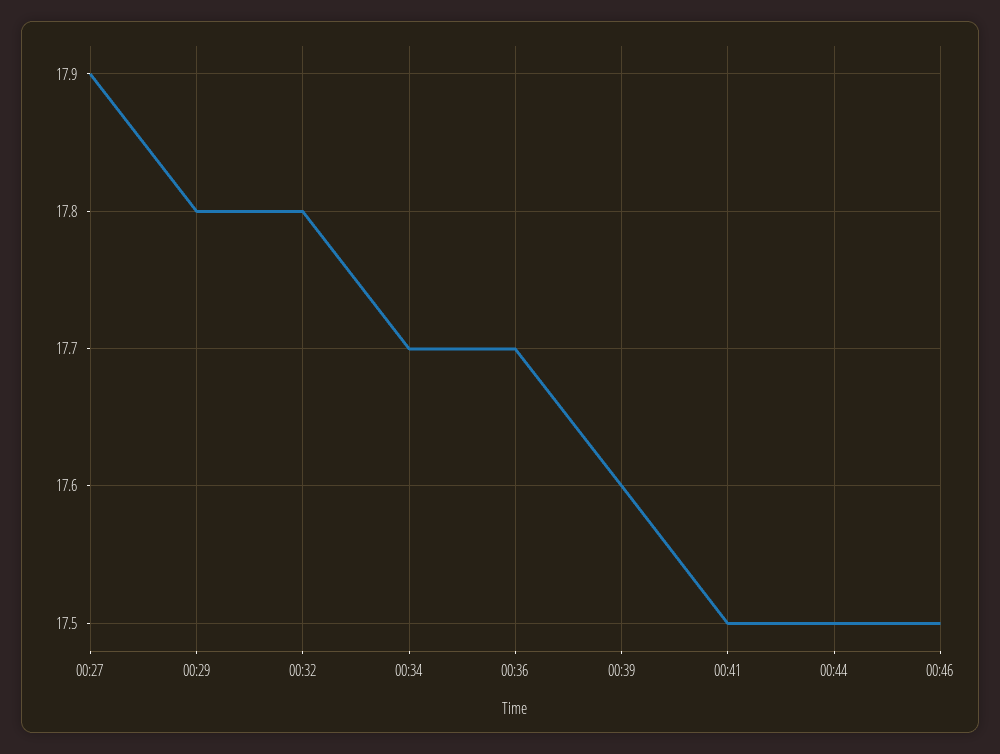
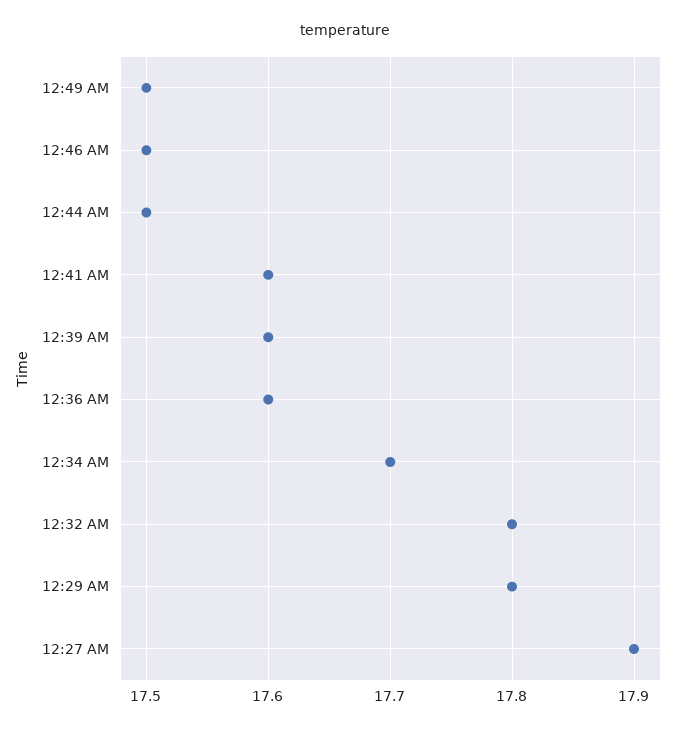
00:36: 17.7 -> 17.6
00:41: 17.5 -> 17.6
12:49 AM: none -> 17.5

